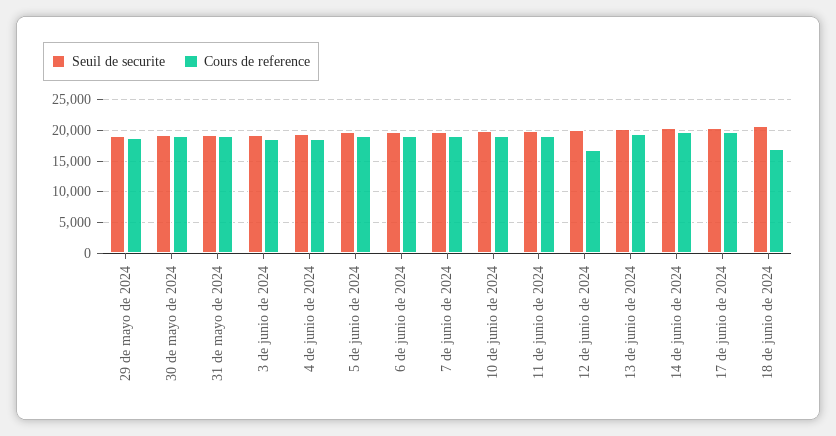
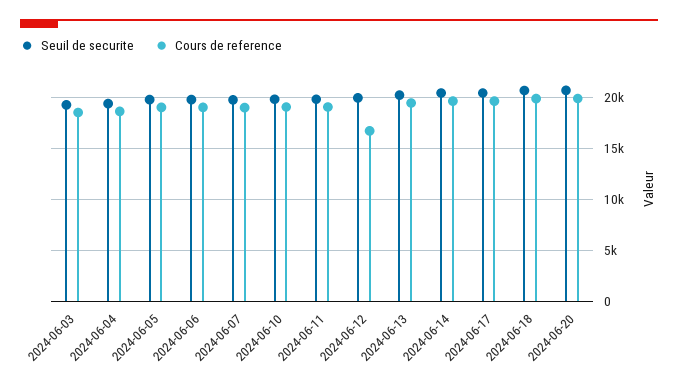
Seuil de securite, 29 de mayo de 2024: 19000 -> none
Cours de reference, 29 de mayo de 2024: 19000 -> none
Seuil de securite, 30 de mayo de 2024: 19000 -> none
Cours de reference, 30 de mayo de 2024: 19000 -> none
Seuil de securite, 31 de mayo de 2024: 19000 -> none
Cours de reference, 31 de mayo de 2024: 19000 -> none
Cours de reference, 18 de junio de 2024: 17000 -> 20000
Seuil de securite, 2024-06-20: none -> 21000
Cours de reference, 2024-06-20: none -> 20000

